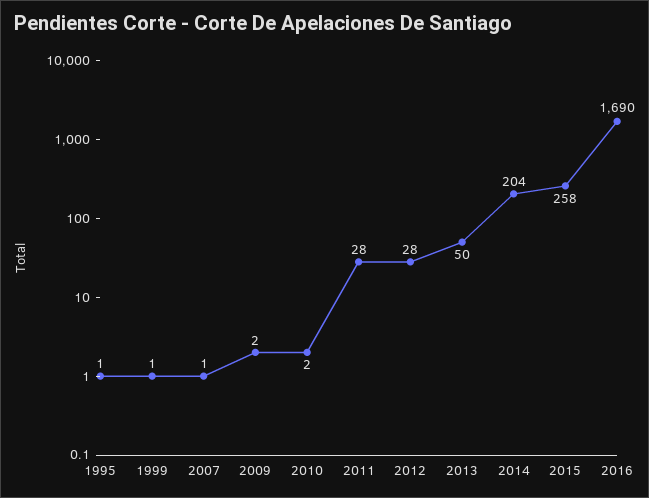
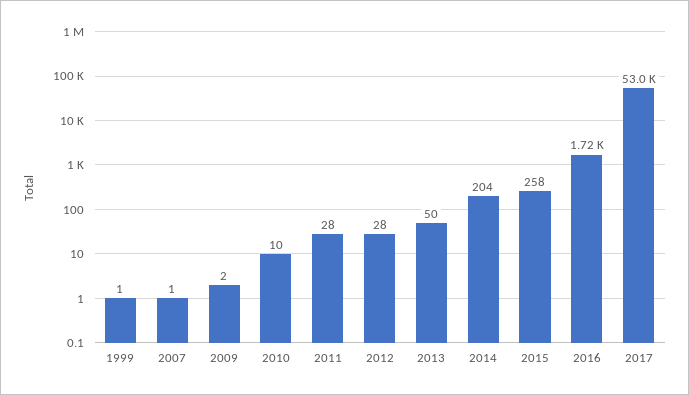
1995: 1 -> none
2010: 2 -> 10
2016: 1690 -> 1720
2017: none -> 53000

